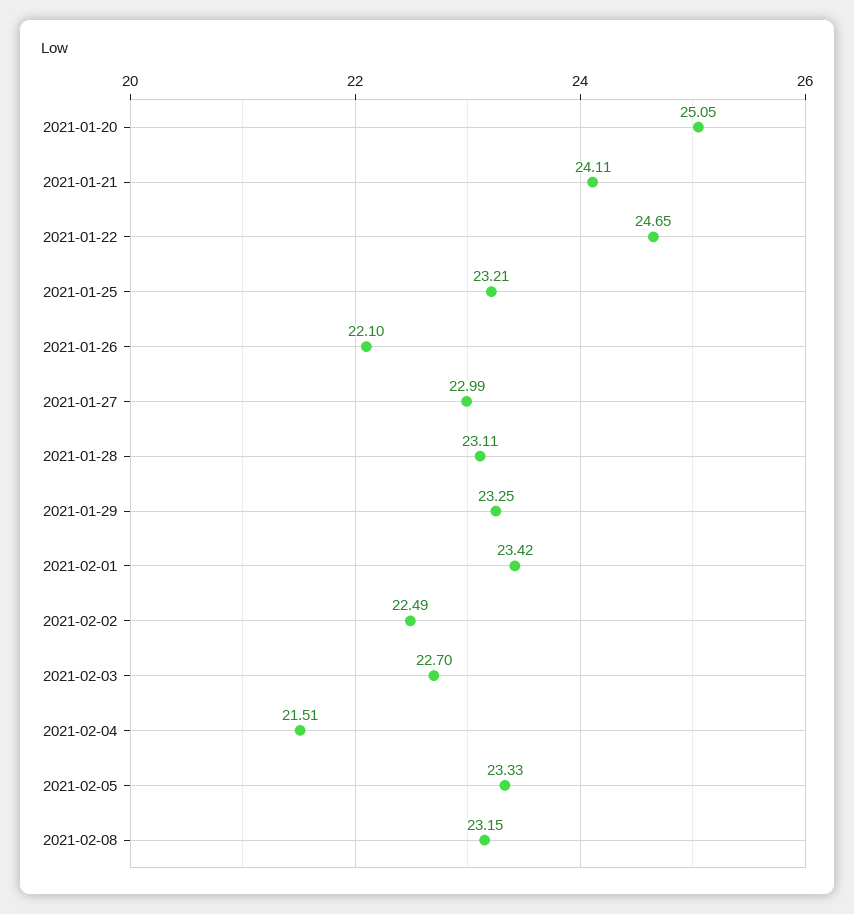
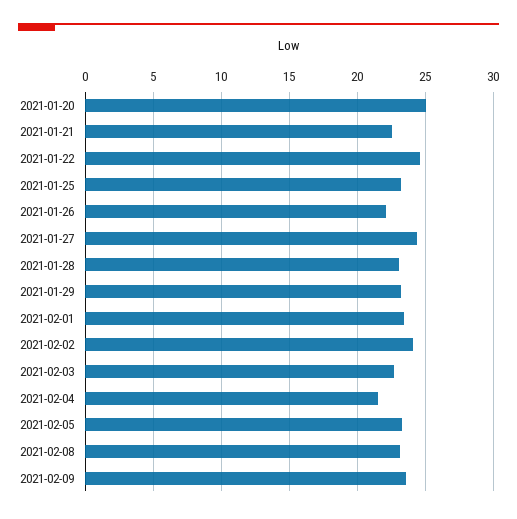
2021-01-21: 24.11 -> 22.5
2021-01-27: 22.99 -> 24.5
2021-02-02: 22.49 -> 24
2021-02-09: none -> 23.5

